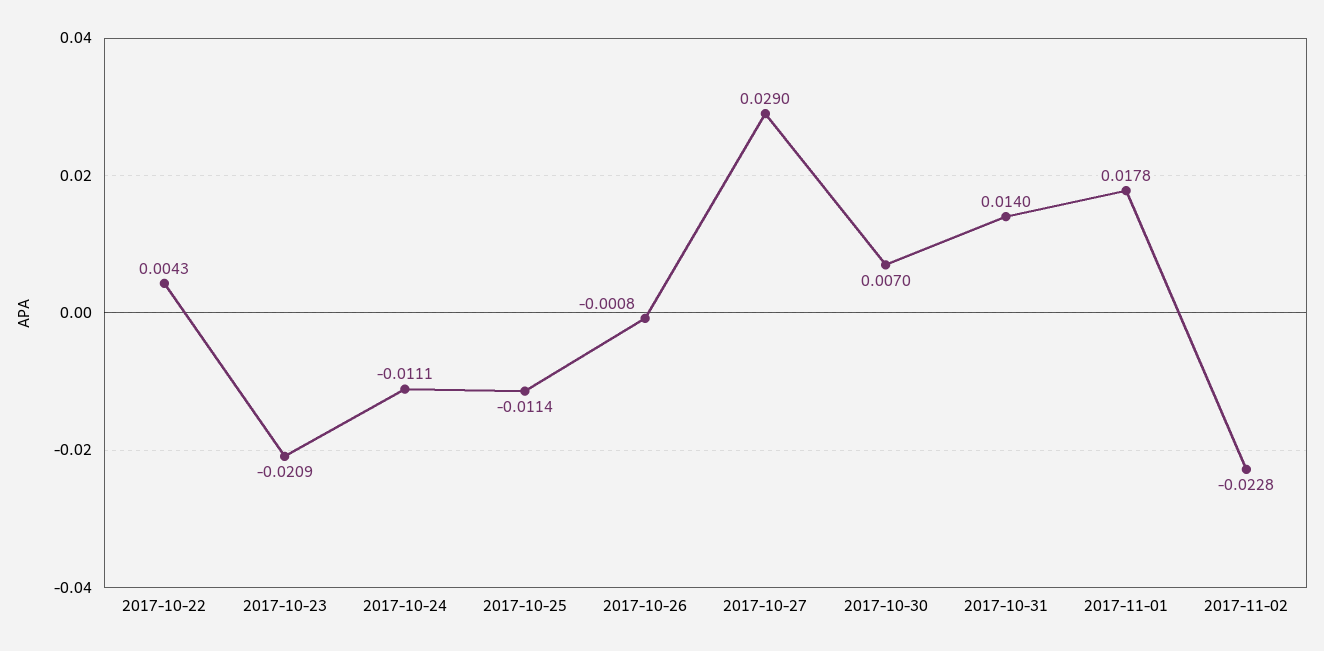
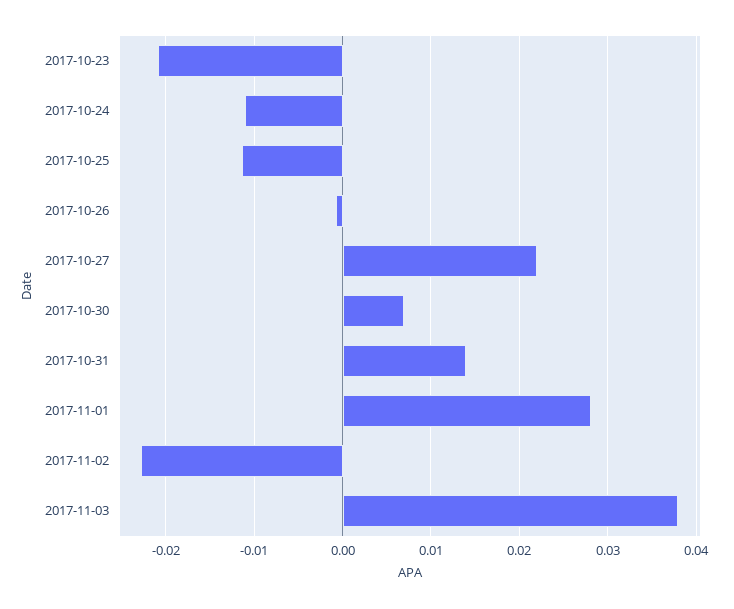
2017-10-22: 0.0043 -> none
2017-10-27: 0.029 -> 0.022
2017-11-01: 0.0178 -> 0.028
2017-11-03: none -> 0.038

